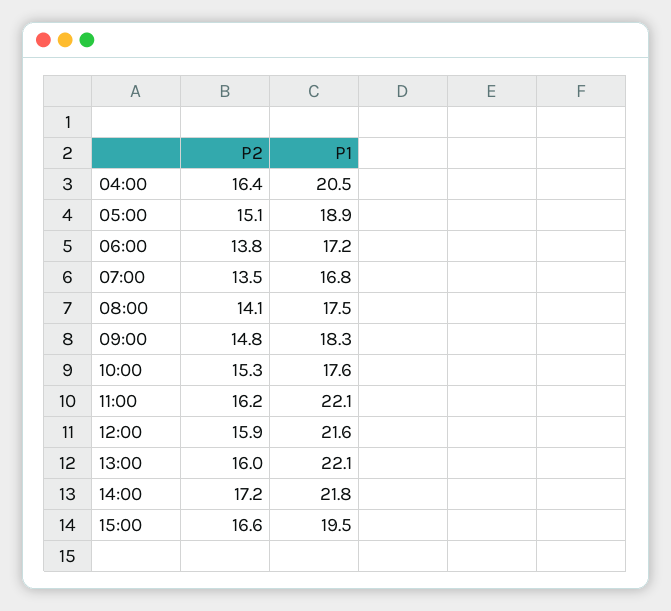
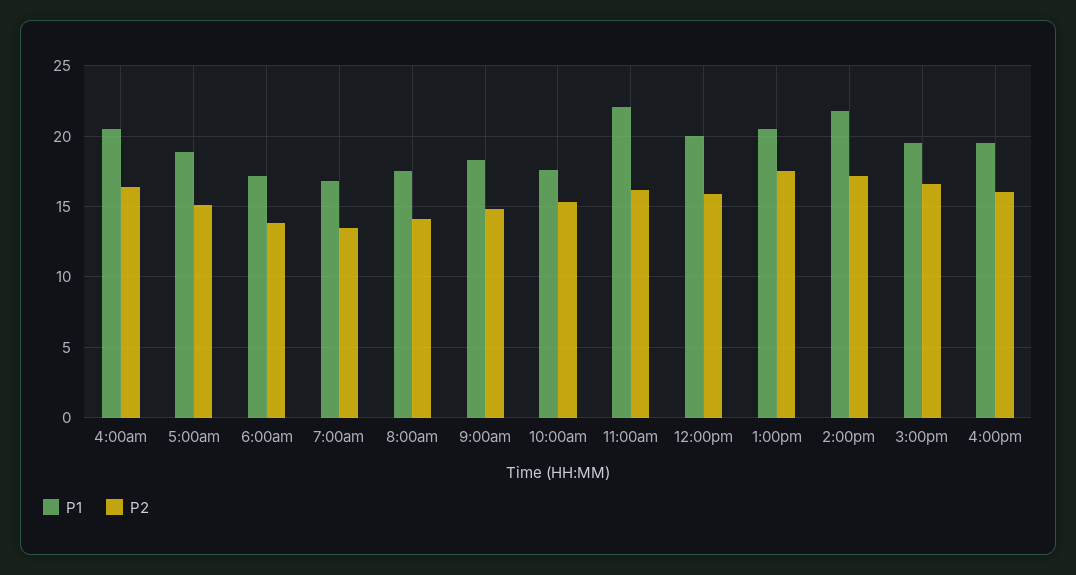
P1, 12:00: 21.6 -> 20
P2, 13:00: 16 -> 17.5
P1, 13:00: 22.1 -> 20.5
P1, 4:00pm: none -> 19.5
P2, 4:00pm: none -> 16

